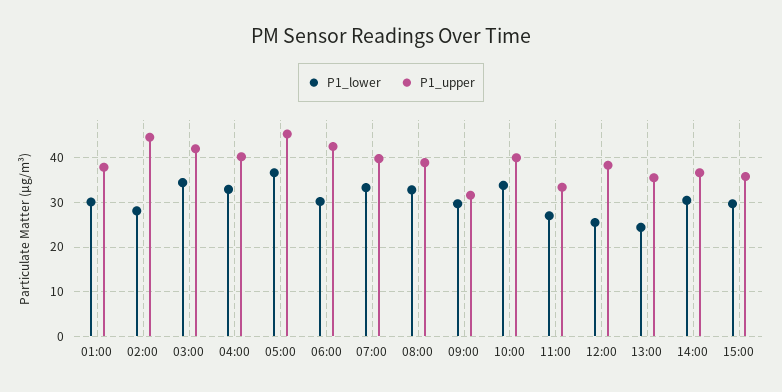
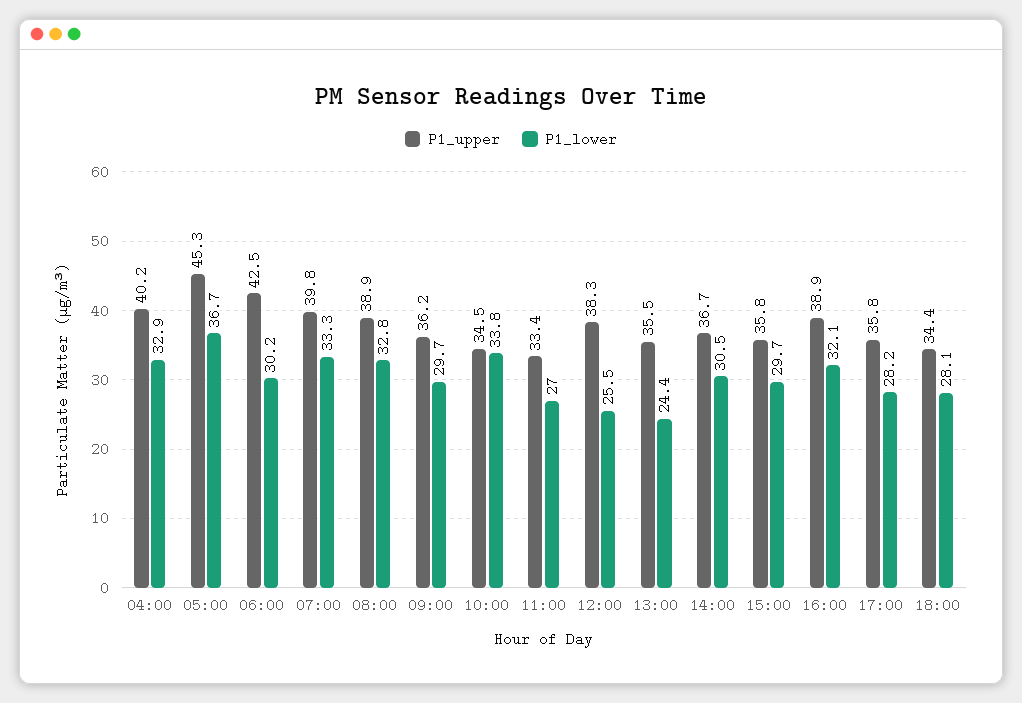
P1_lower, 01:00: 30 -> none
P1_upper, 01:00: 38 -> none
P1_lower, 02:00: 28 -> none
P1_upper, 02:00: 44 -> none
P1_lower, 03:00: 34 -> none
P1_upper, 03:00: 42 -> none
P1_upper, 09:00: 32 -> 36.2
P1_upper, 10:00: 40 -> 34.5
P1_upper, 16:00: none -> 38.9
P1_lower, 16:00: none -> 32.1
P1_upper, 17:00: none -> 35.8
P1_lower, 17:00: none -> 28.2
P1_upper, 18:00: none -> 34.4
P1_lower, 18:00: none -> 28.1

